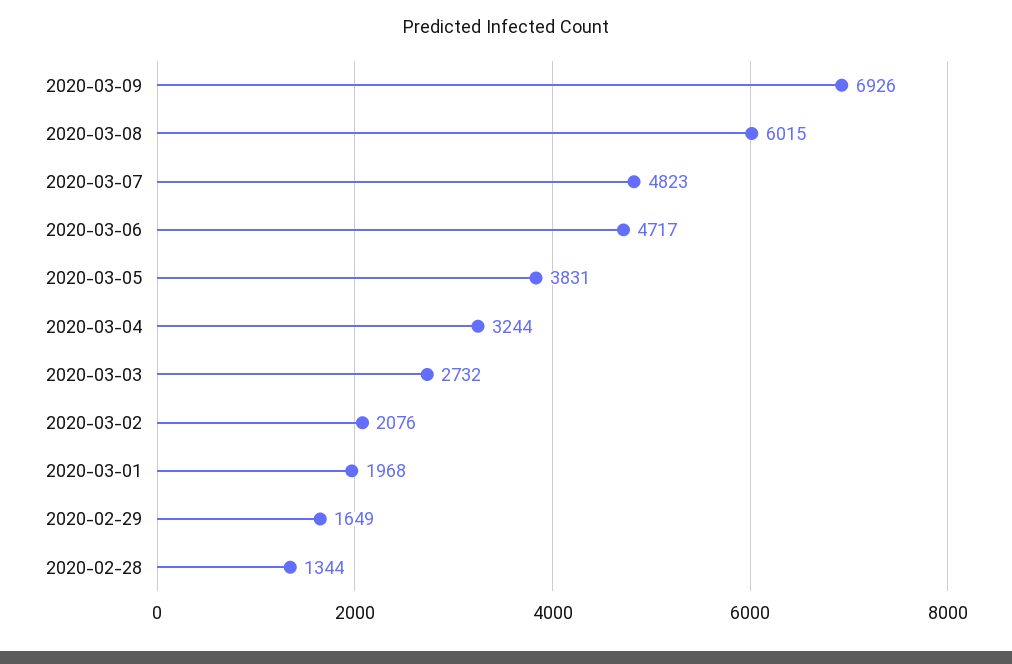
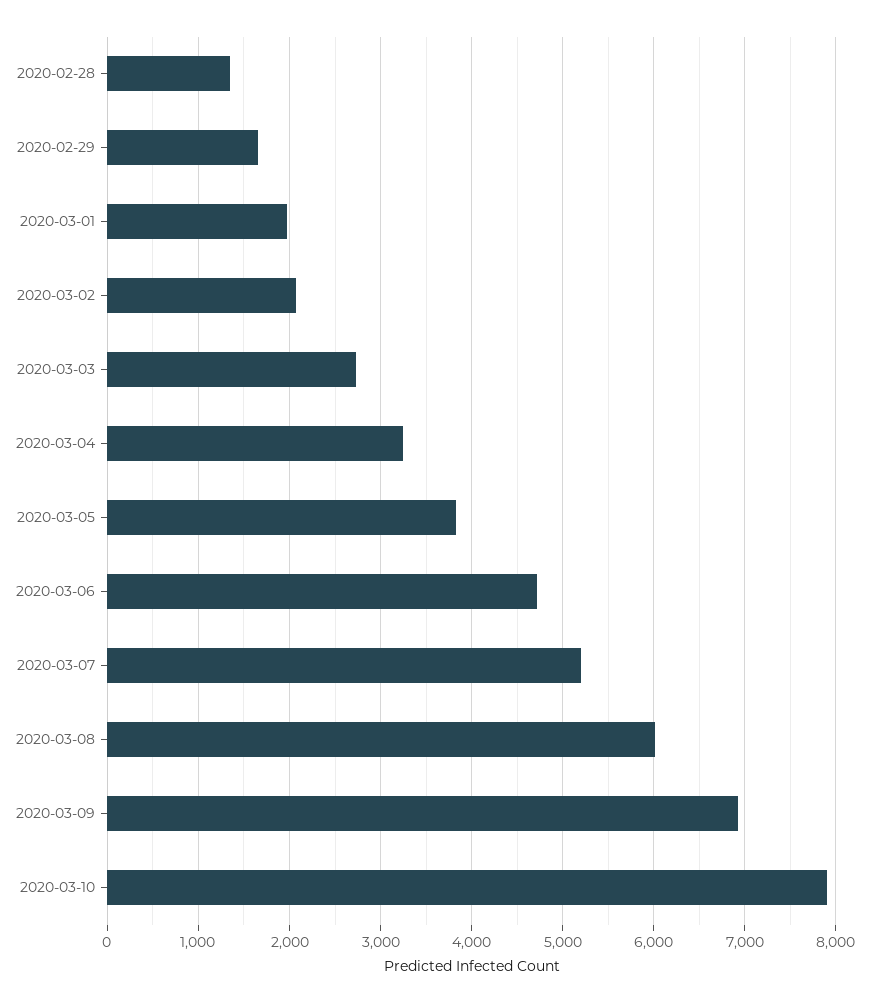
2020-03-07: 4823 -> 5200
2020-03-10: none -> 7900

